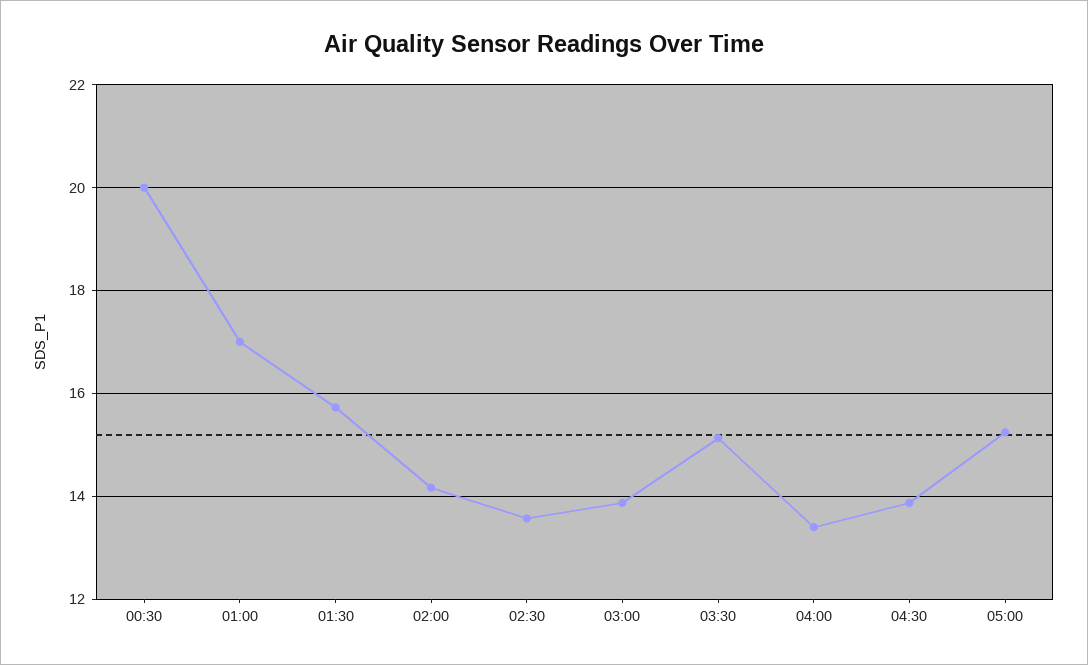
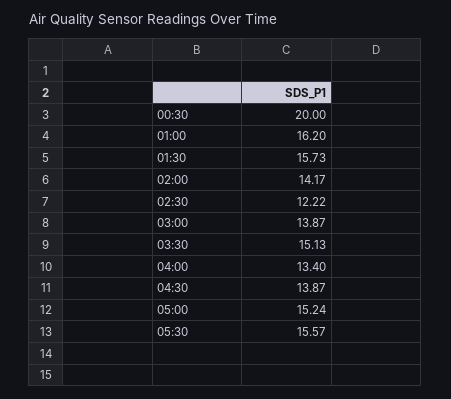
01:00: 17 -> 16.2
02:30: 13.6 -> 12.22
05:30: none -> 15.57

